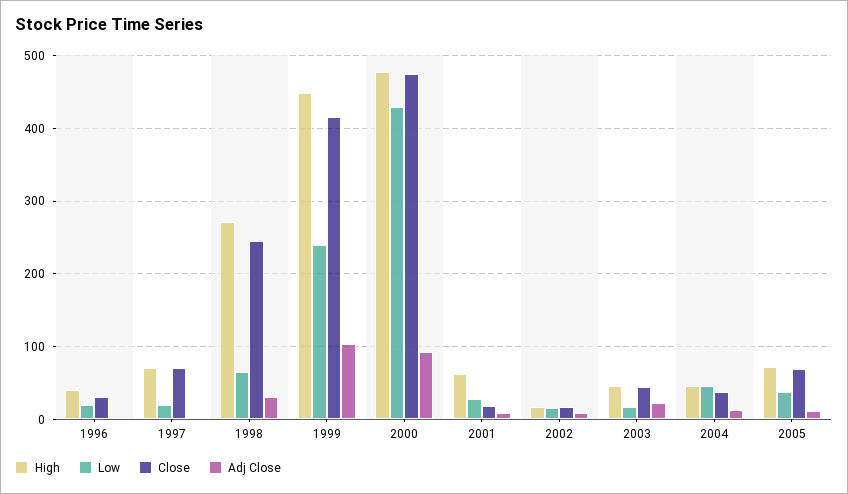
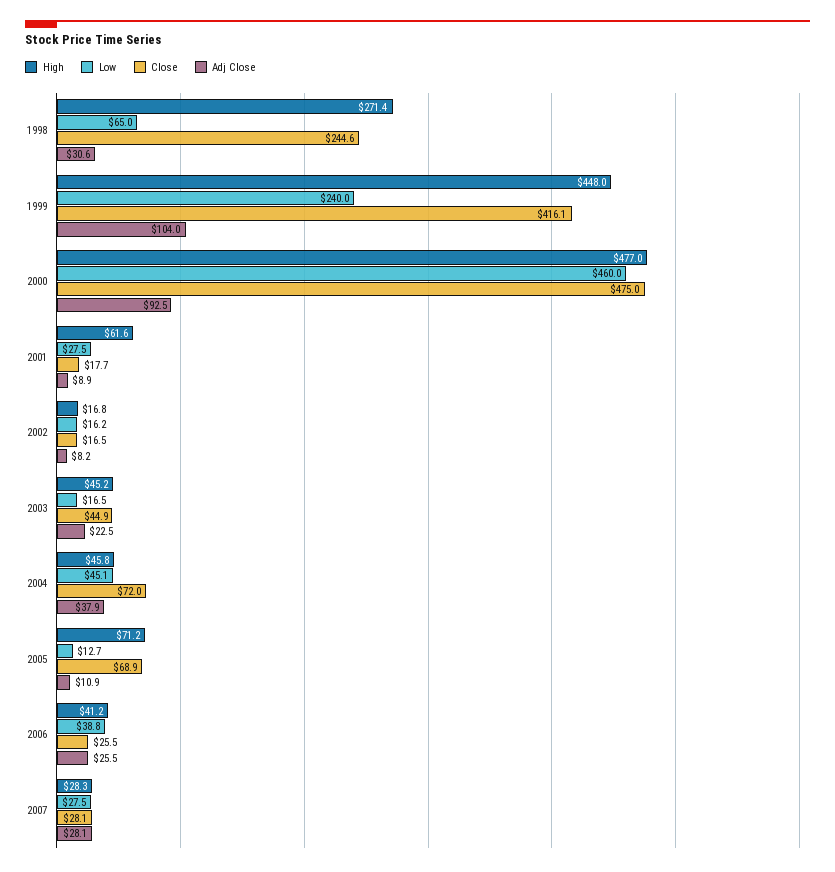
High, 1996: 40 -> none
Low, 1996: 20 -> none
Close, 1996: 30 -> none
Adj Close, 1996: 0 -> none
High, 1997: 70 -> none
Low, 1997: 20 -> none
Close, 1997: 70 -> none
Adj Close, 1997: 0 -> none
Low, 2000: 430 -> 460
Close, 2004: 40 -> 72
Adj Close, 2004: 10 -> 37.9
Low, 2005: 40 -> 12.7
High, 2006: none -> 41.2
Low, 2006: none -> 38.8
Close, 2006: none -> 25.5
Adj Close, 2006: none -> 25.5
High, 2007: none -> 28.3
Low, 2007: none -> 27.5
Close, 2007: none -> 28.1
Adj Close, 2007: none -> 28.1

